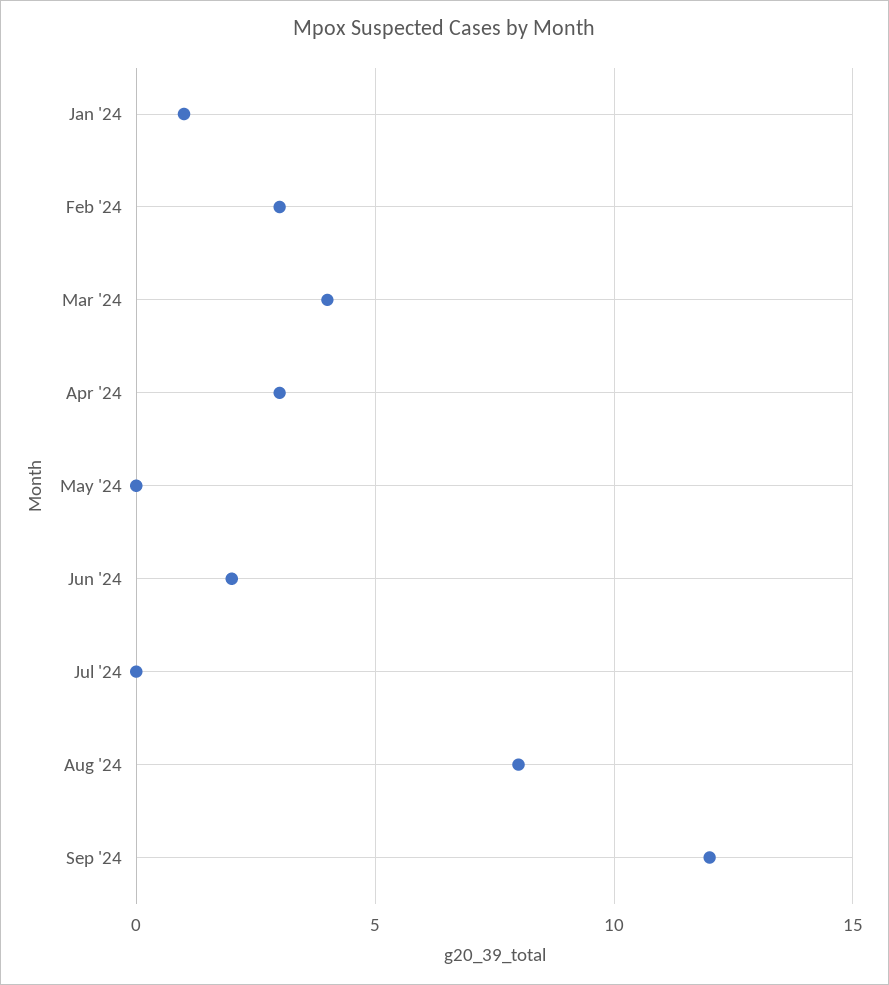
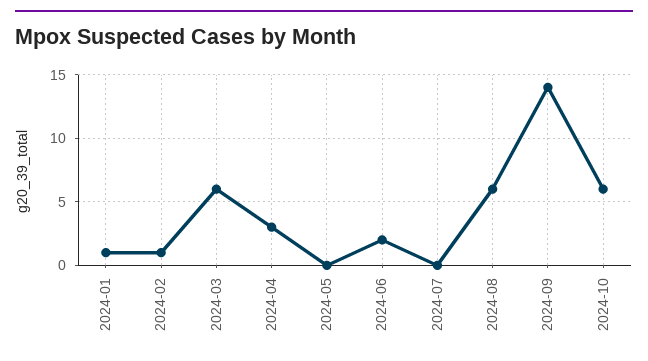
Feb '24: 3 -> 1
Mar '24: 4 -> 6
Aug '24: 8 -> 6
Sep '24: 12 -> 14
2024-10: none -> 6

